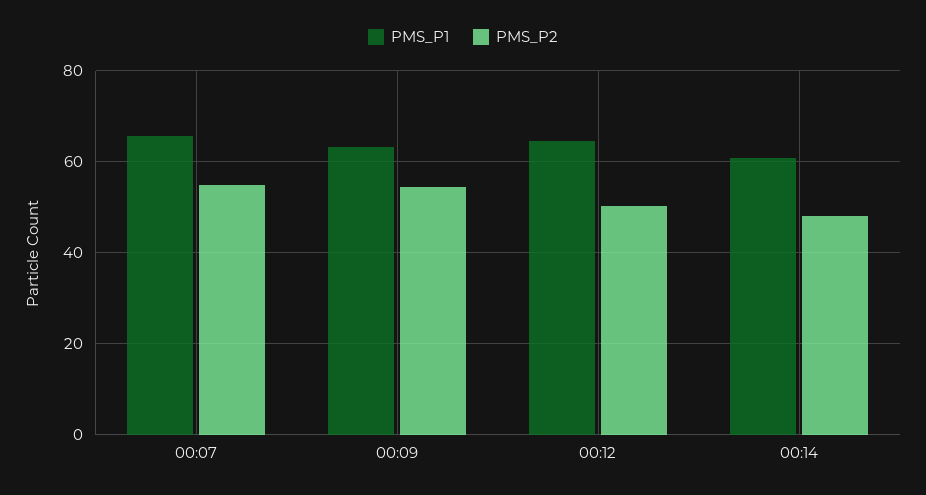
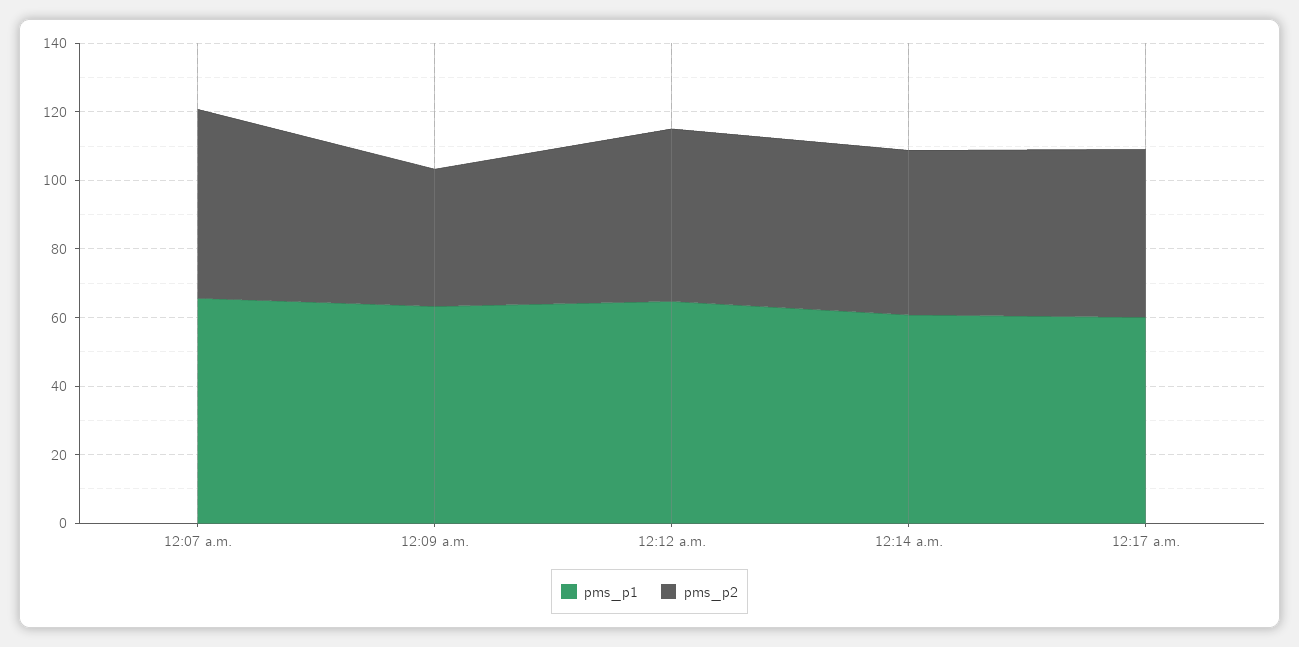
PMS_P2, 00:09: 54 -> 40
PMS_P1, 12:17 a.m.: none -> 60
PMS_P2, 12:17 a.m.: none -> 50

